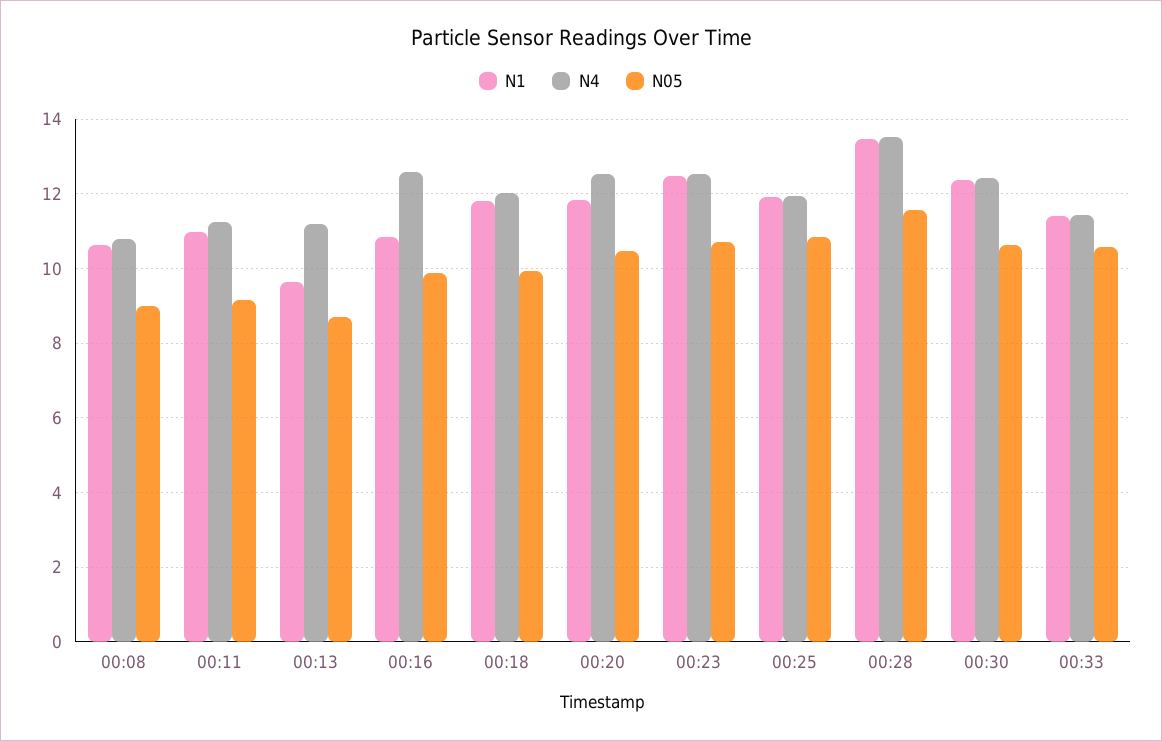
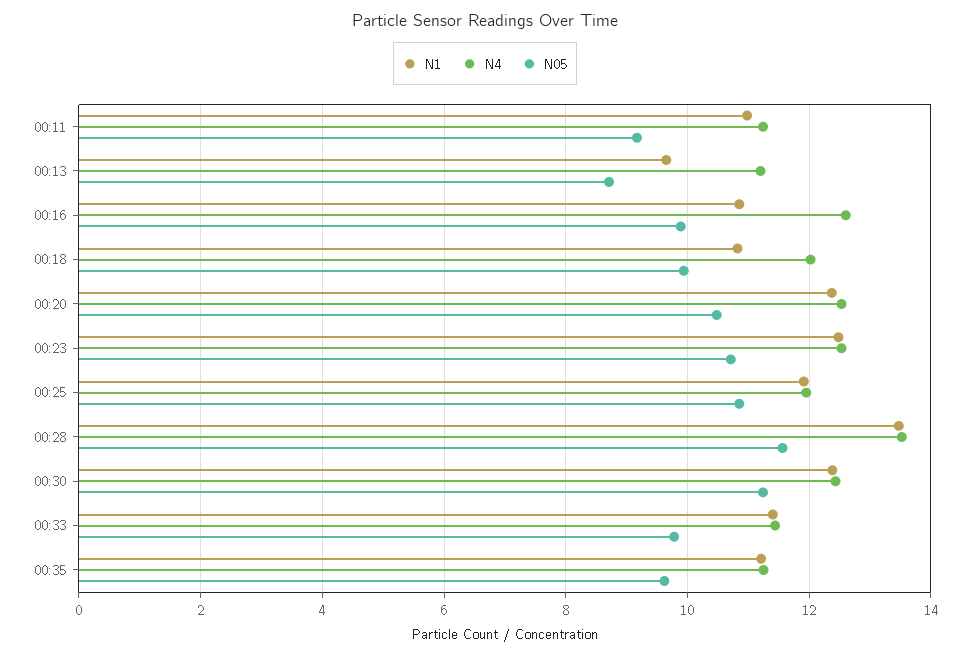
N1, 00:08: 10.6 -> none
N4, 00:08: 10.8 -> none
N05, 00:08: 9 -> none
N1, 00:18: 11.8 -> 10.8
N1, 00:20: 11.8 -> 12.4
N05, 00:30: 10.6 -> 11.2
N05, 00:33: 10.6 -> 9.8
N1, 00:35: none -> 11.2
N4, 00:35: none -> 11.2
N05, 00:35: none -> 9.6

